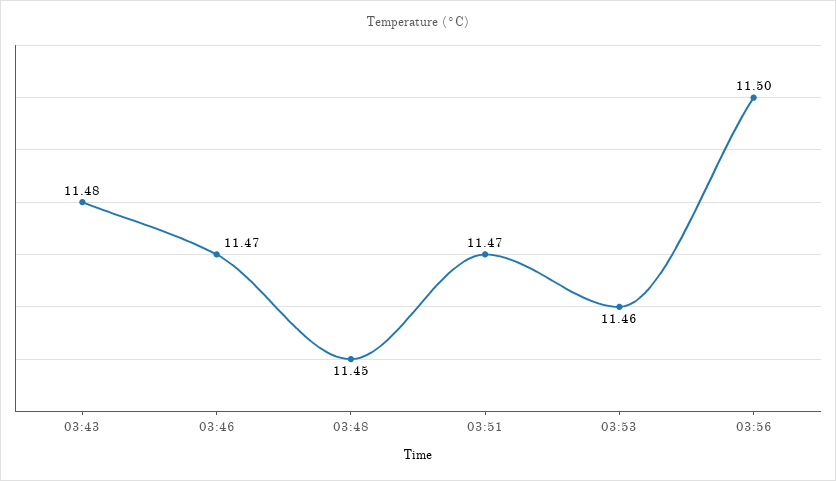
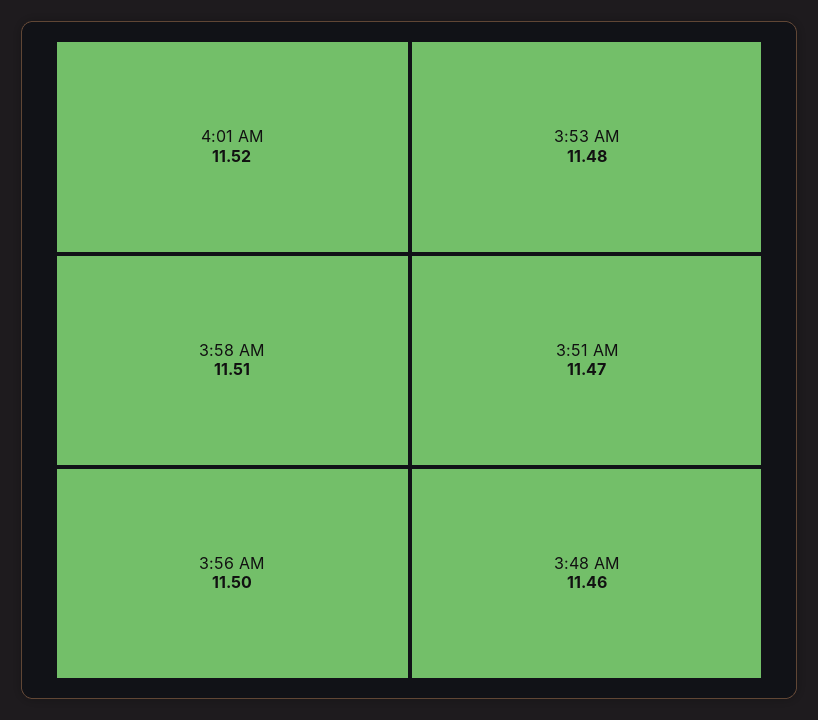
03:43: 11.48 -> none
03:46: 11.47 -> none
03:48: 11.45 -> 11.46
03:53: 11.46 -> 11.48
4:01 AM: none -> 11.52
3:58 AM: none -> 11.51

